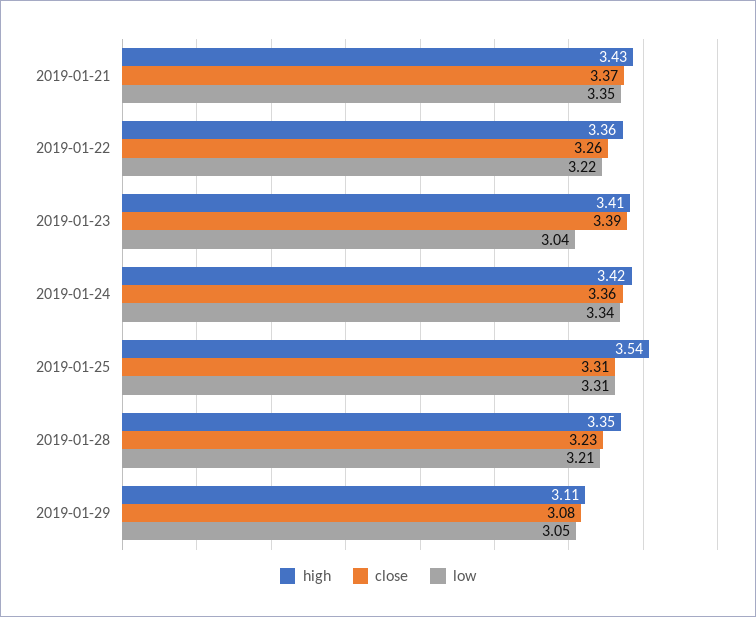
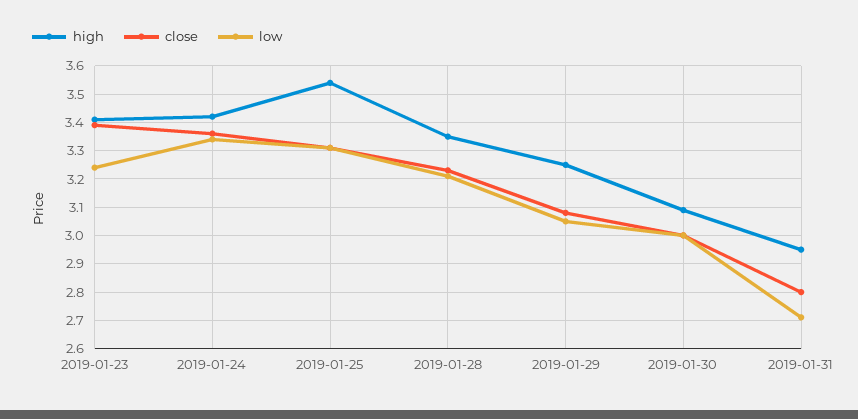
high, 2019-01-21: 3.43 -> none
close, 2019-01-21: 3.37 -> none
low, 2019-01-21: 3.35 -> none
high, 2019-01-22: 3.36 -> none
close, 2019-01-22: 3.26 -> none
low, 2019-01-22: 3.22 -> none
low, 2019-01-23: 3.04 -> 3.25
high, 2019-01-29: 3.11 -> 3.25
high, 2019-01-30: none -> 3.1
close, 2019-01-30: none -> 3
low, 2019-01-30: none -> 3
high, 2019-01-31: none -> 2.95
close, 2019-01-31: none -> 2.8
low, 2019-01-31: none -> 2.7

